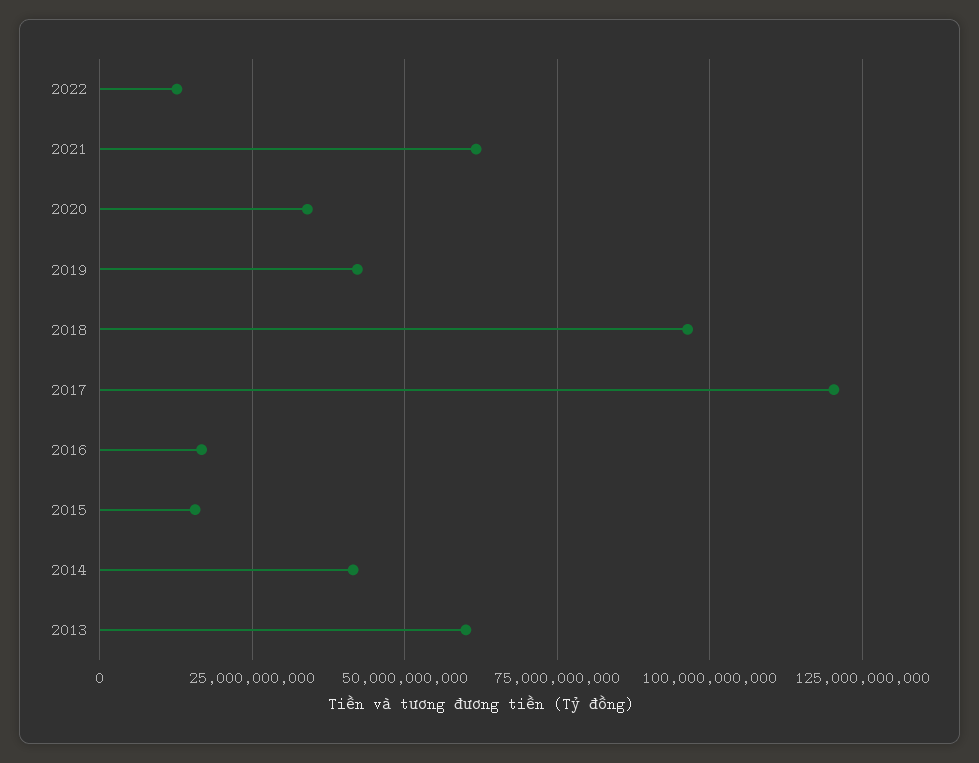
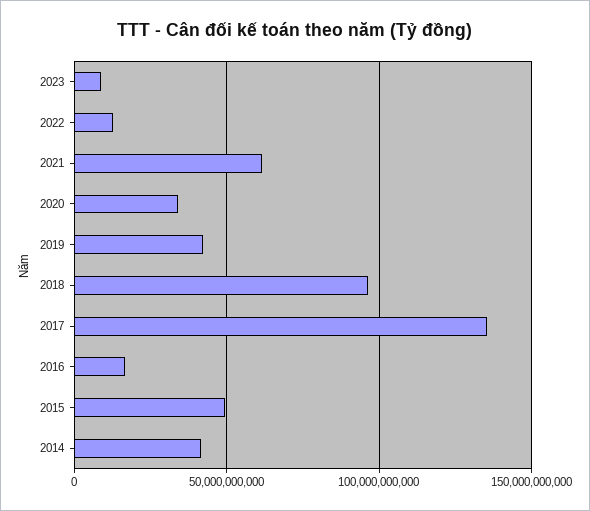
2017: 120000000000 -> 135000000000
2015: 15000000000 -> 50000000000
2013: 60000000000 -> none
2023: none -> 10000000000

